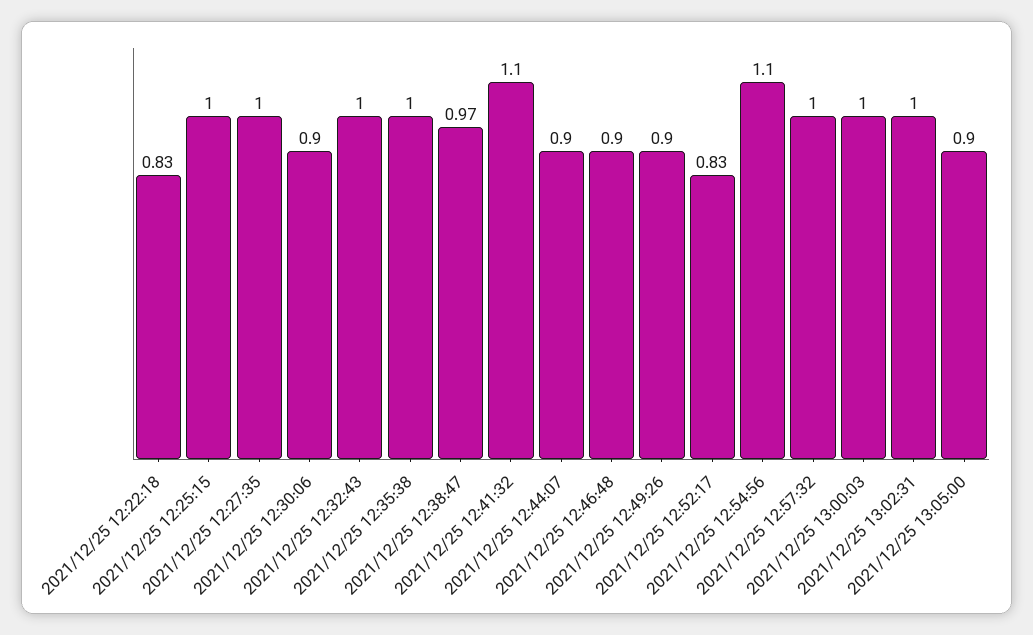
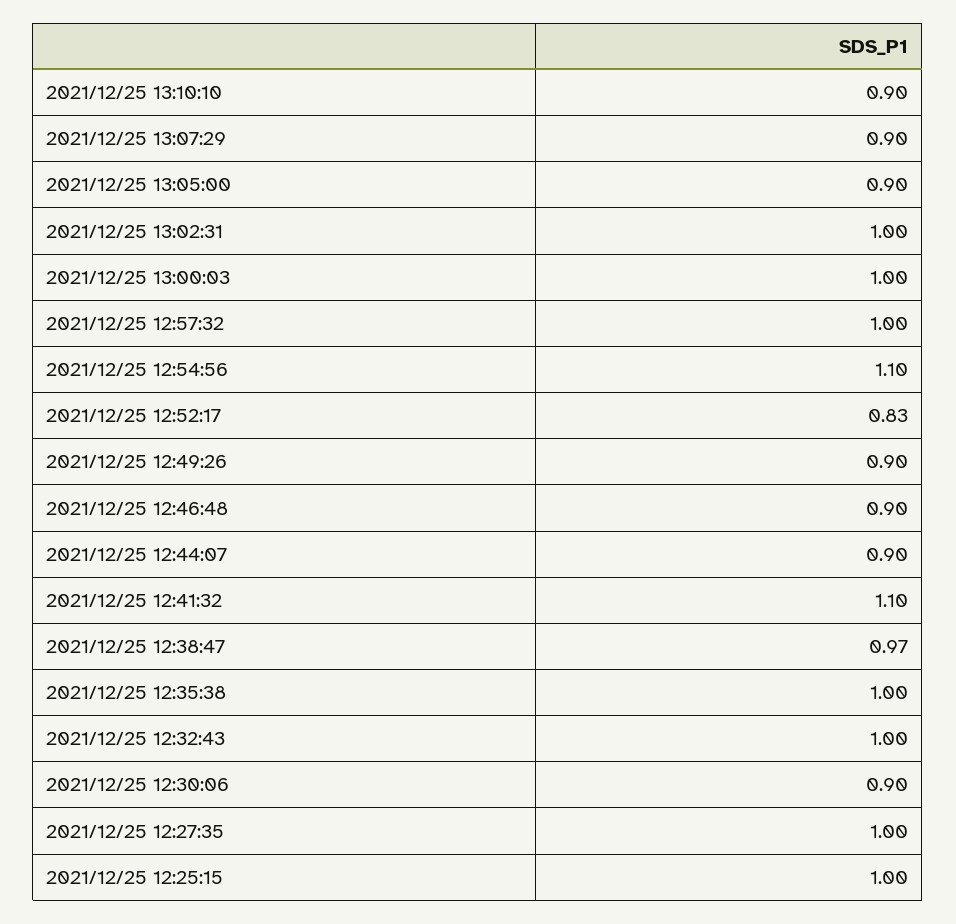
2021/12/25 12:22:18: 0.83 -> none
2021/12/25 13:10:10: none -> 0.9
2021/12/25 13:07:29: none -> 0.9

